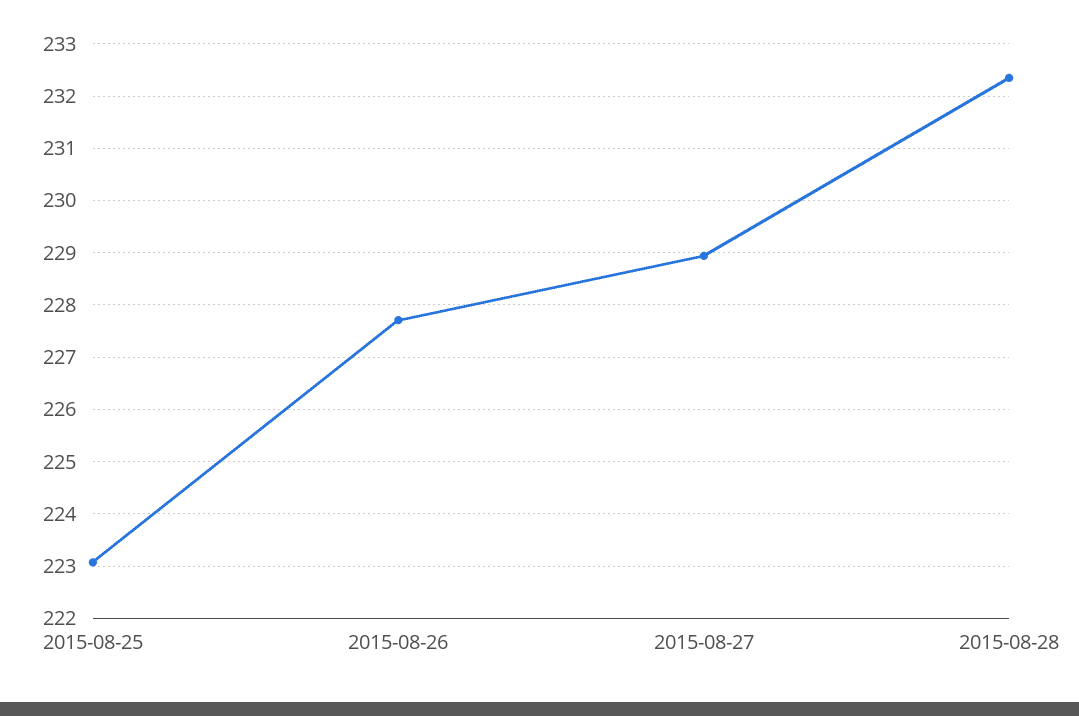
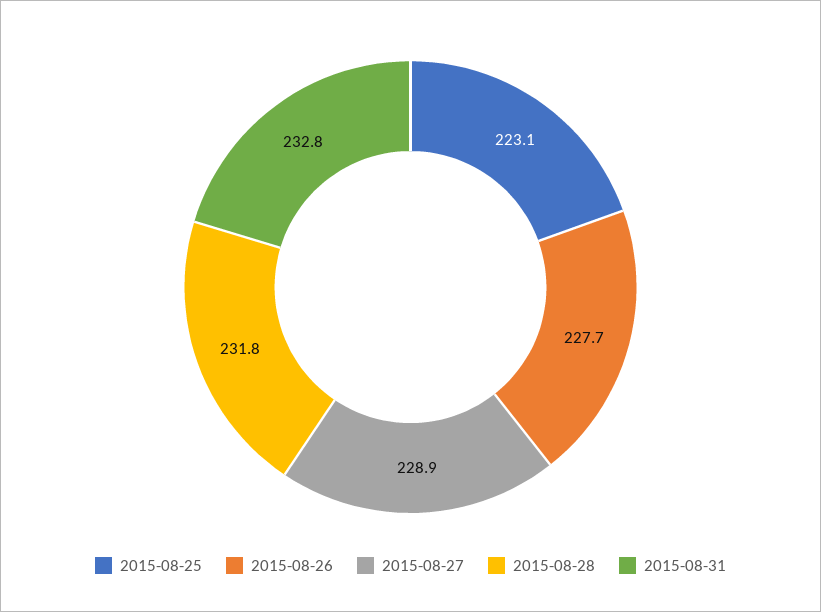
2015-08-28: 232.4 -> 231.8
2015-08-31: none -> 232.8

